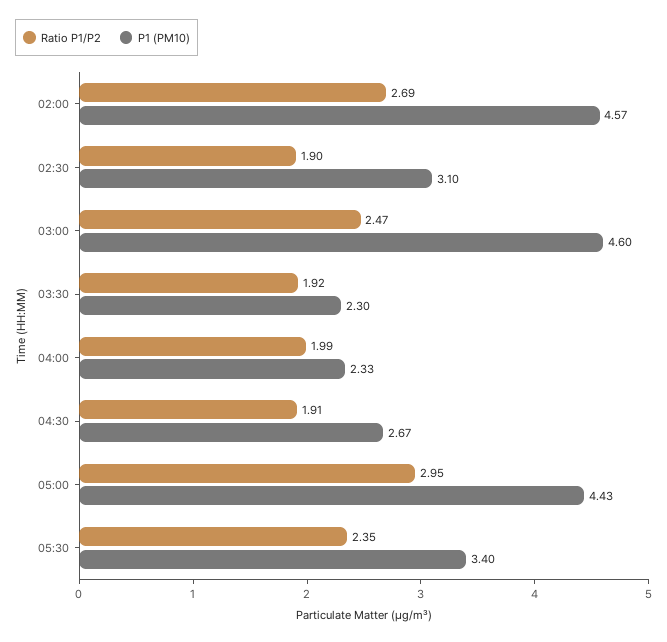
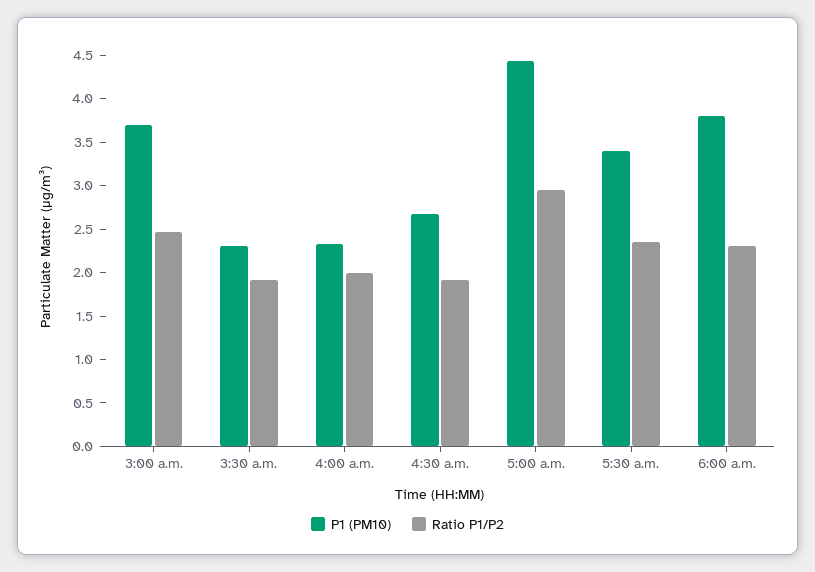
Ratio P1/P2, 02:00: 2.69 -> none
P1 (PM10), 02:00: 4.57 -> none
Ratio P1/P2, 02:30: 1.9 -> none
P1 (PM10), 02:30: 3.1 -> none
P1 (PM10), 03:00: 4.6 -> 3.7
P1 (PM10), 6:00 a.m.: none -> 3.8
Ratio P1/P2, 6:00 a.m.: none -> 2.3

